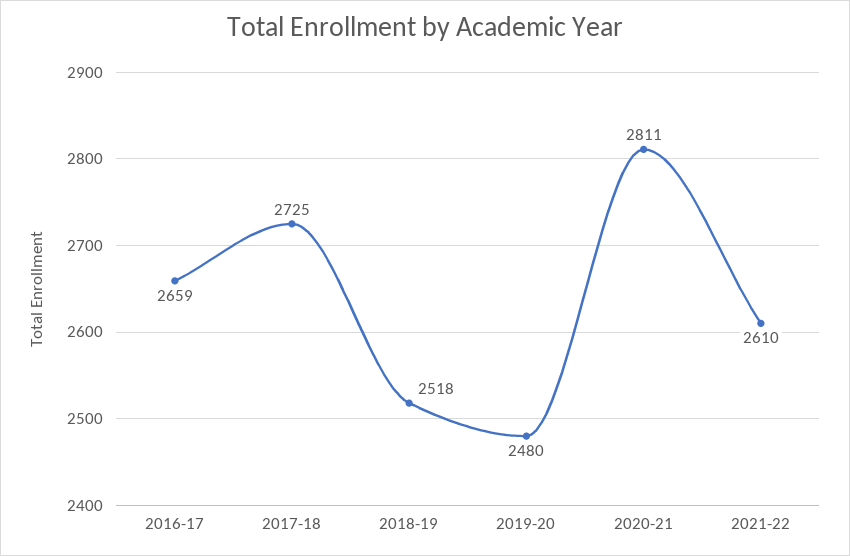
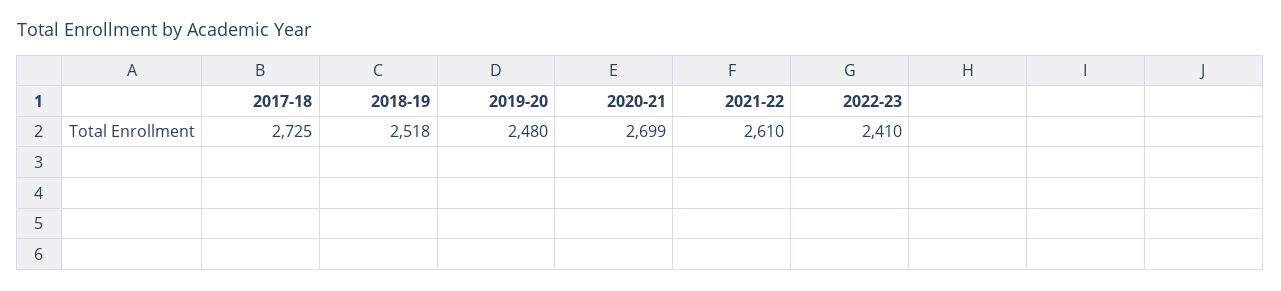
2016-17: 2659 -> none
2020-21: 2811 -> 2699
2022-23: none -> 2410

